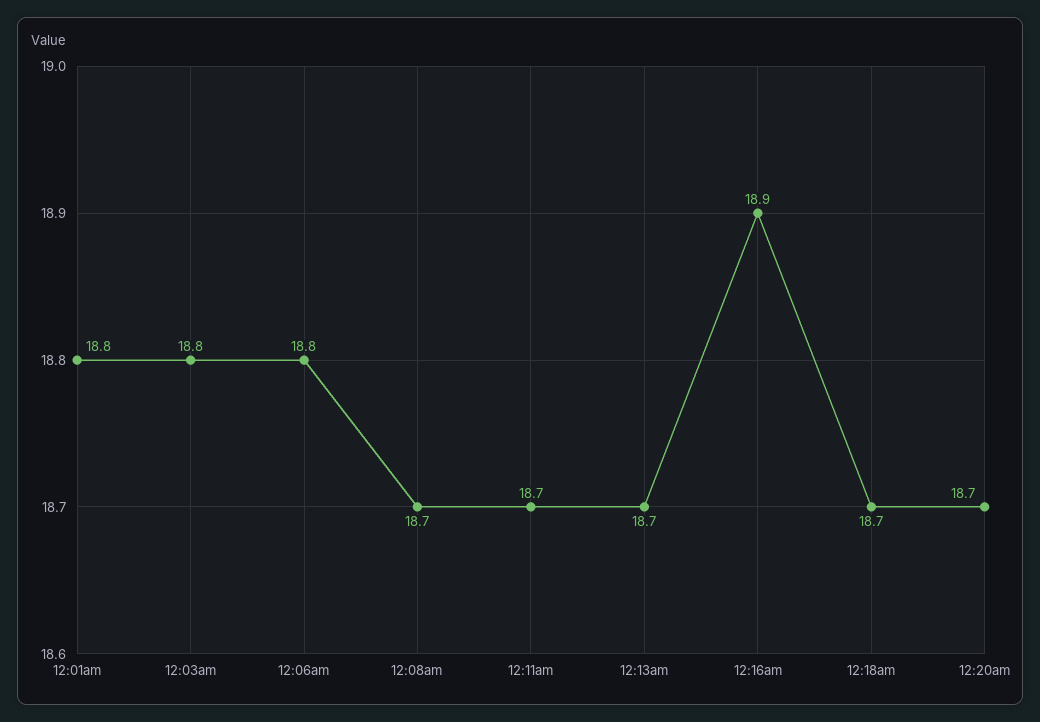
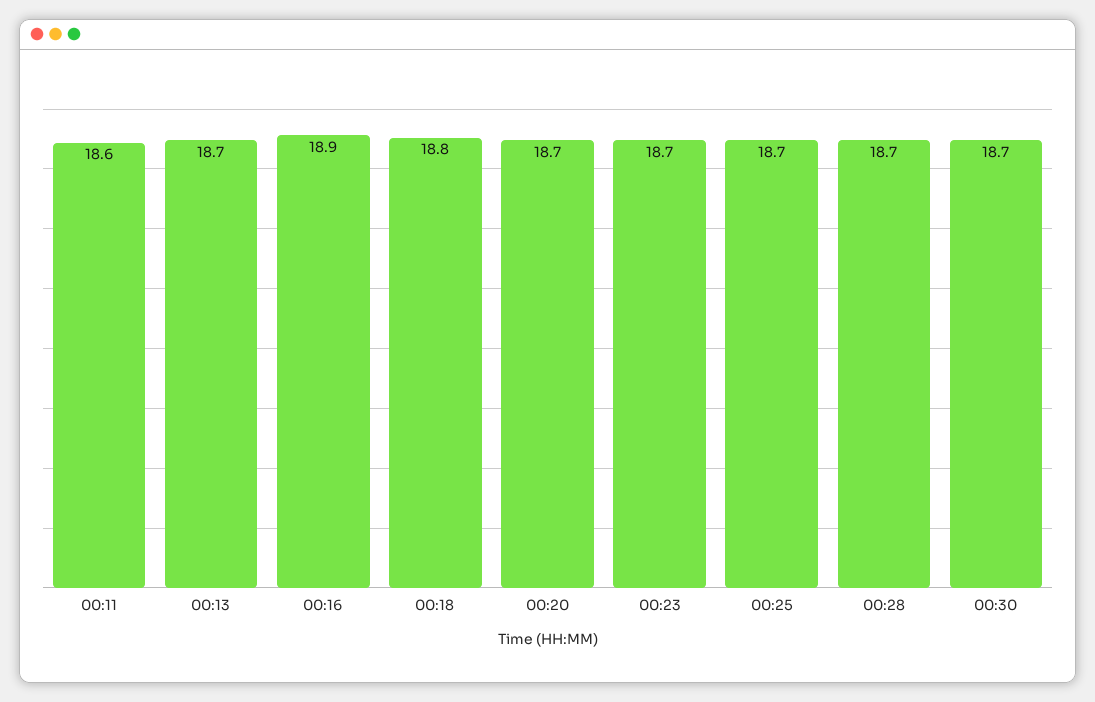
12:01am: 18.8 -> none
12:03am: 18.8 -> none
12:06am: 18.8 -> none
12:08am: 18.7 -> none
12:11am: 18.7 -> 18.6
12:18am: 18.7 -> 18.8
00:23: none -> 18.7
00:25: none -> 18.7
00:28: none -> 18.7
00:30: none -> 18.7

